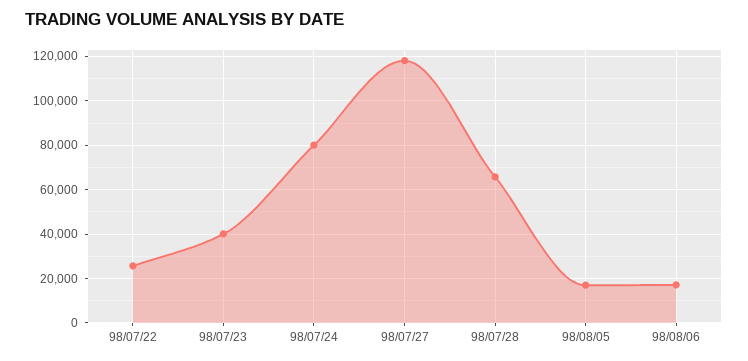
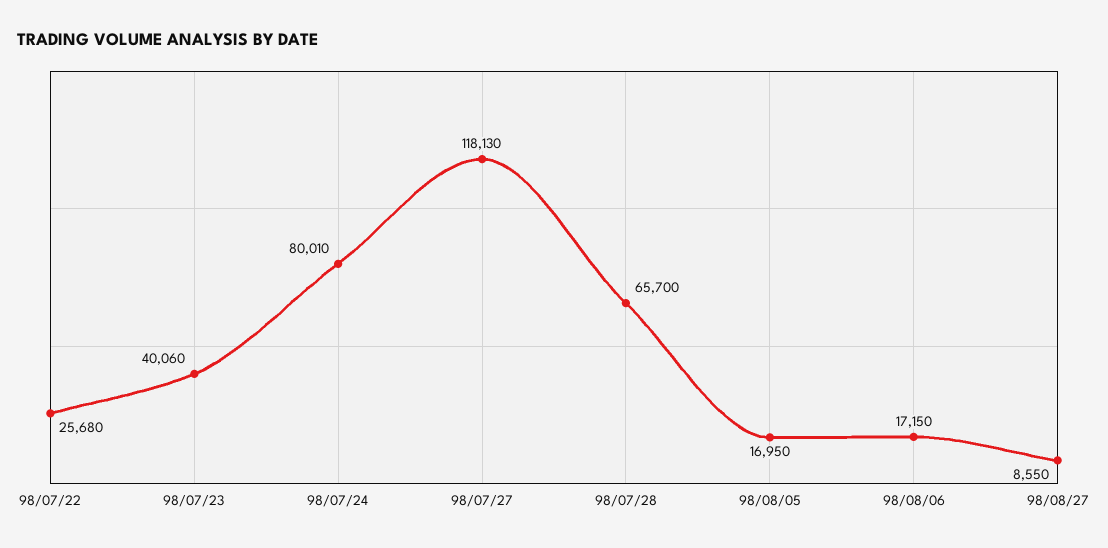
98/08/27: none -> 8550

